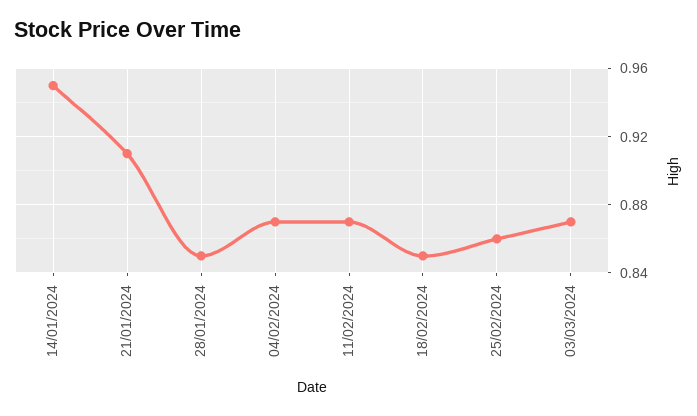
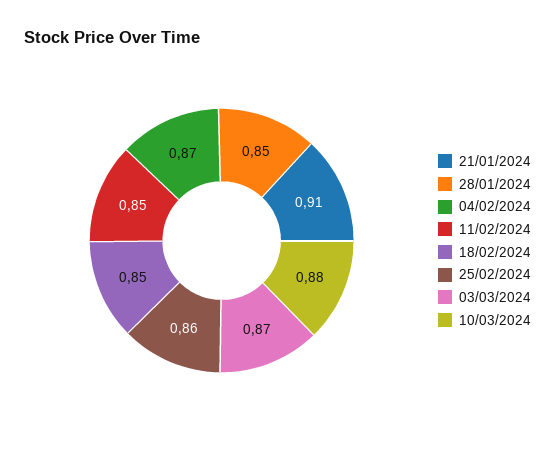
14/01/2024: 0.95 -> none
11/02/2024: 0.87 -> 0.85
10/03/2024: none -> 0.88

